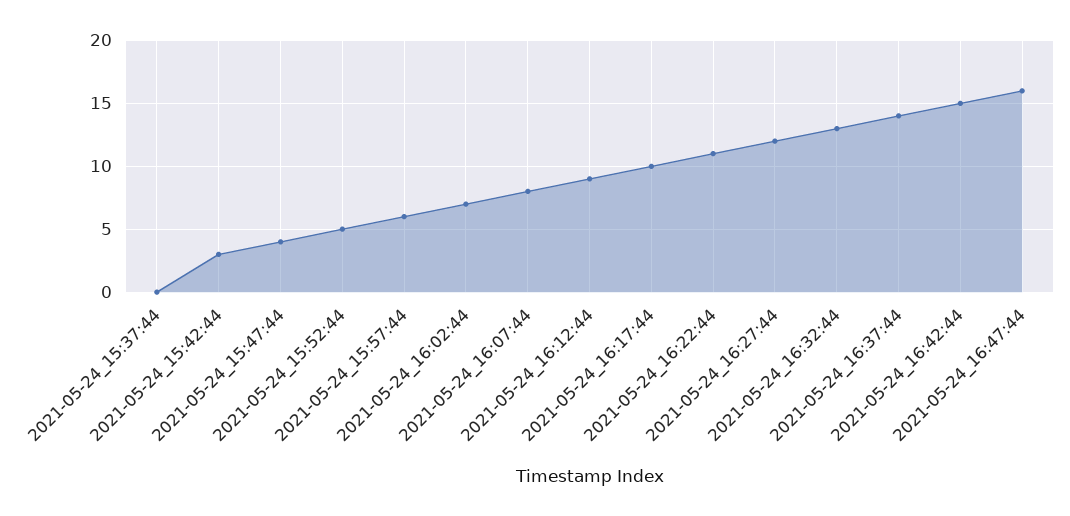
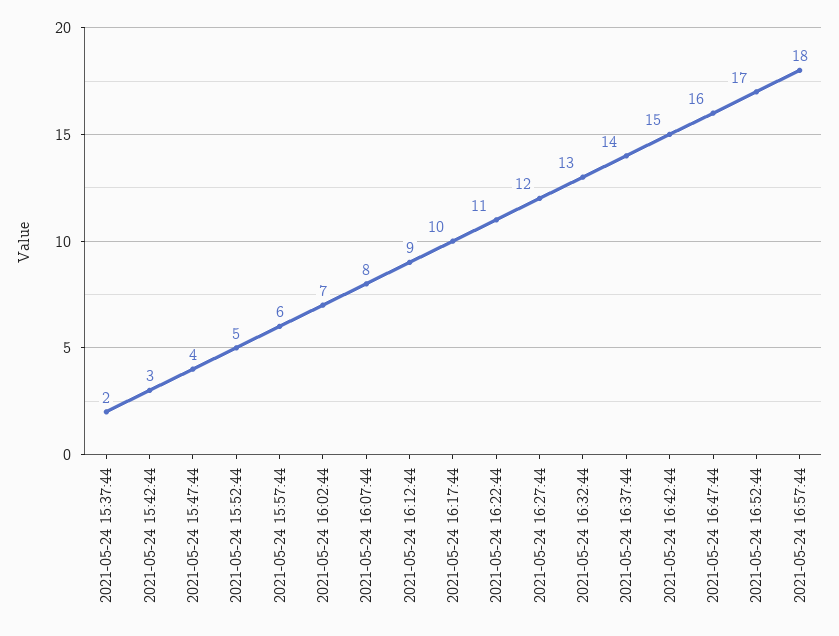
2021-05-24_15:37:44: 0 -> 2
2021-05-24 16:52:44: none -> 17
2021-05-24 16:57:44: none -> 18

